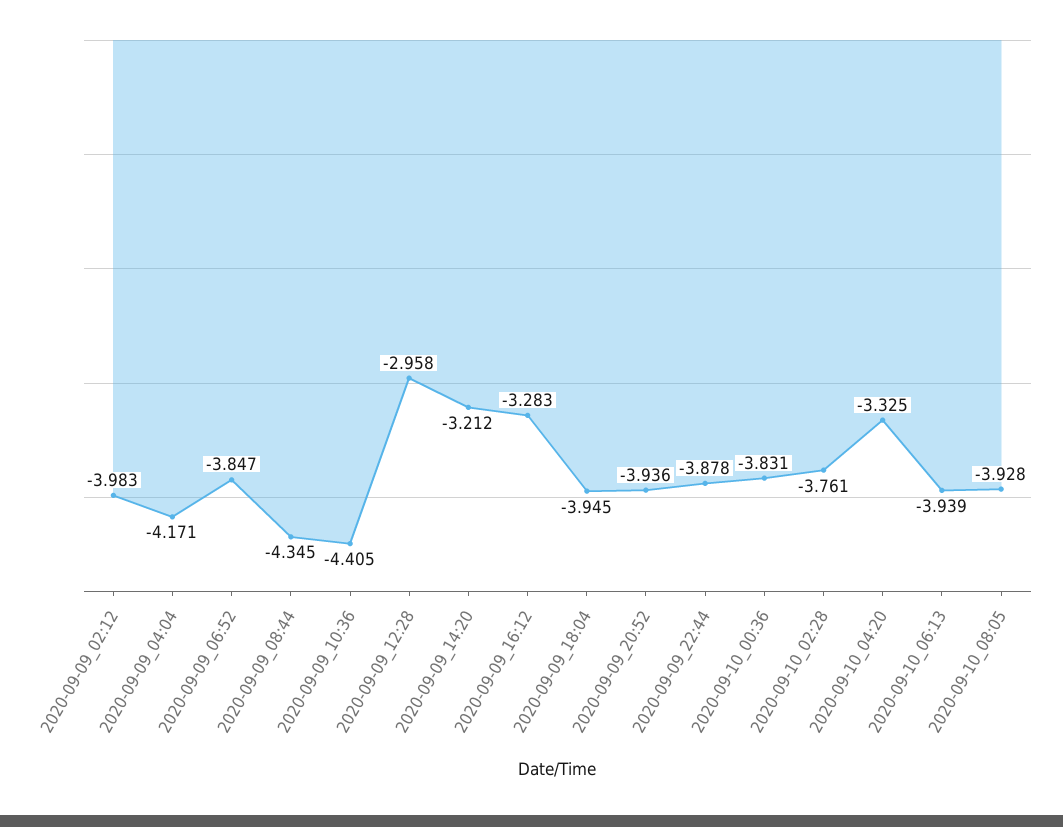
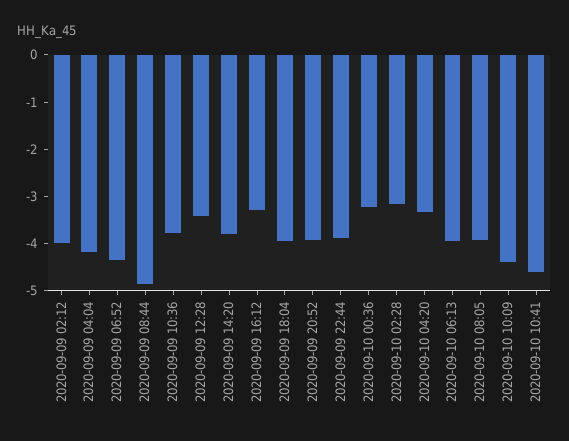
2020-09-09_06:52: -3.847 -> -4.4
2020-09-09_08:44: -4.345 -> -4.8
2020-09-09_10:36: -4.405 -> -3.8
2020-09-09_12:28: -2.958 -> -3.4
2020-09-09_14:20: -3.212 -> -3.8
2020-09-10_00:36: -3.831 -> -3.2
2020-09-10_02:28: -3.761 -> -3.2
2020-09-10 10:09: none -> -4.4
2020-09-10 10:41: none -> -4.6

